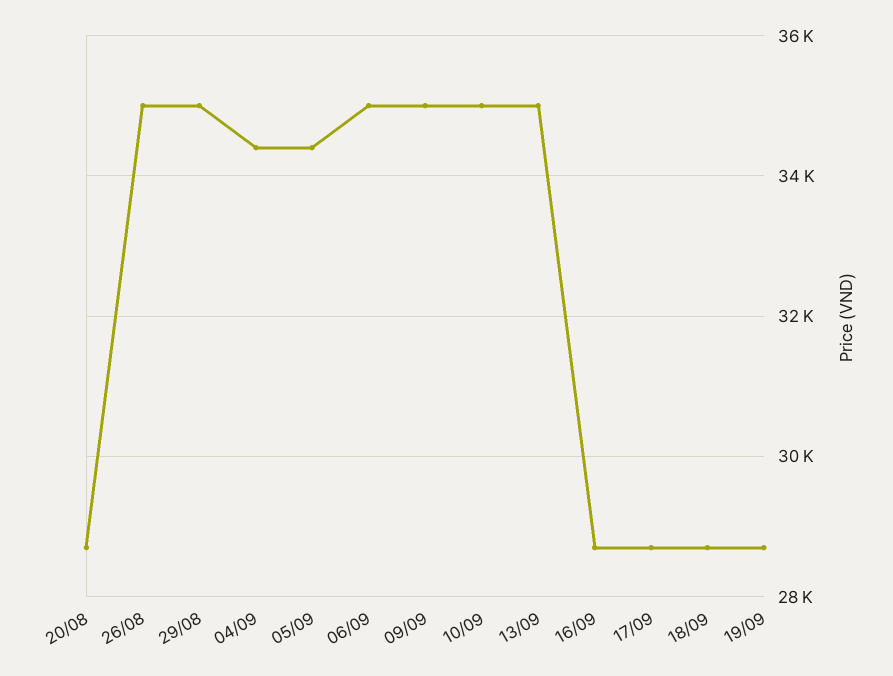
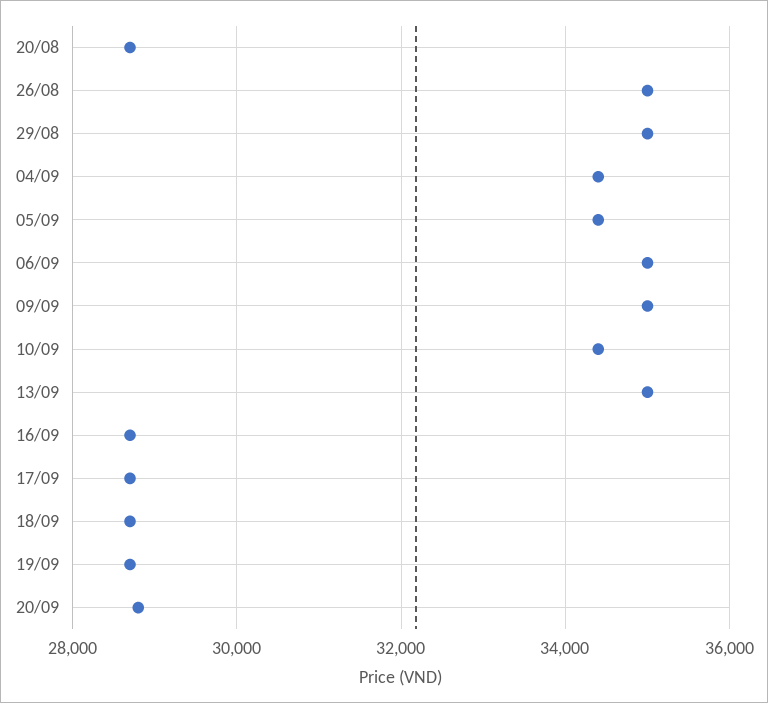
10/09: 35000 -> 34400
20/09: none -> 28800

